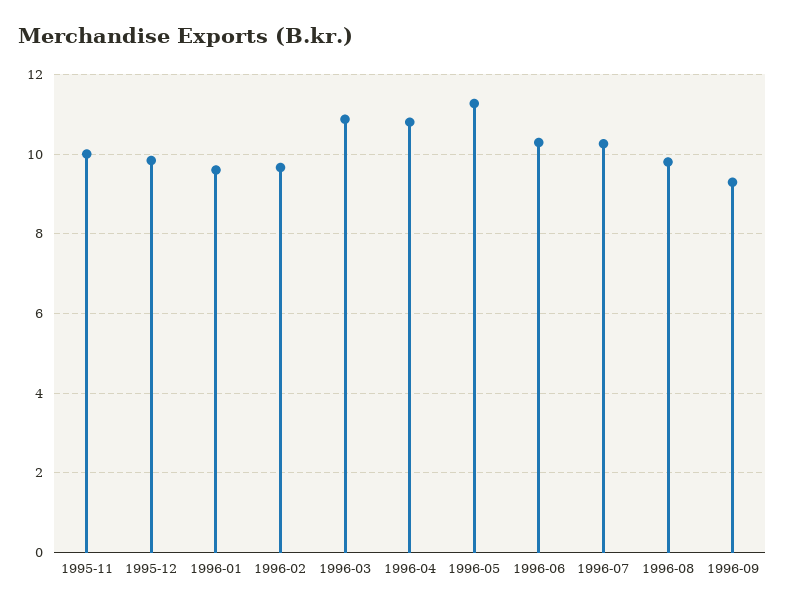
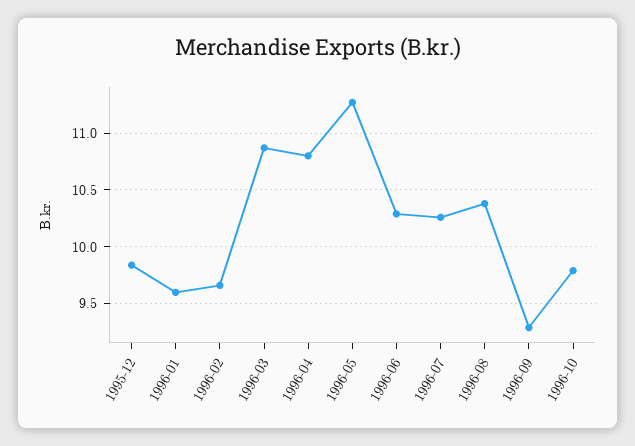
1995-11: 10 -> none
1996-08: 9.8 -> 10.4
1996-10: none -> 9.8

